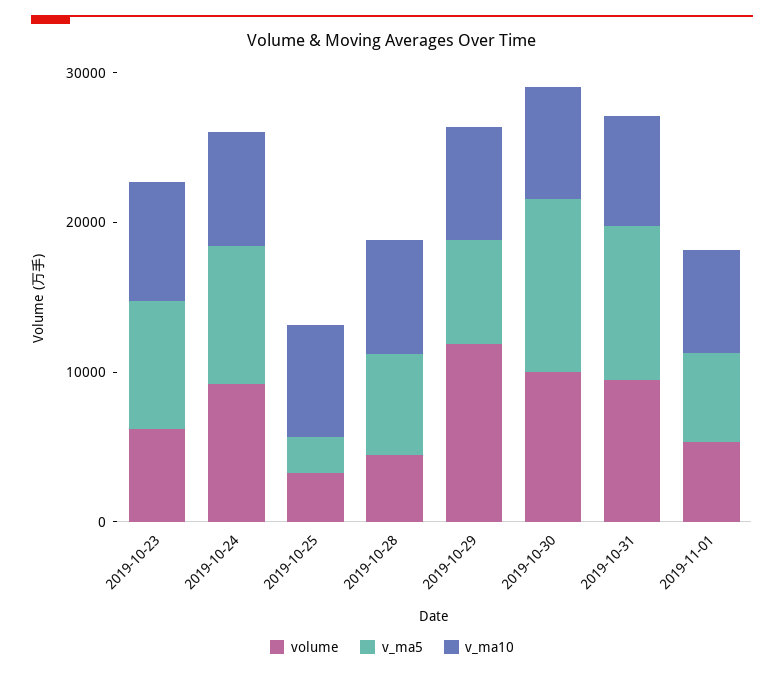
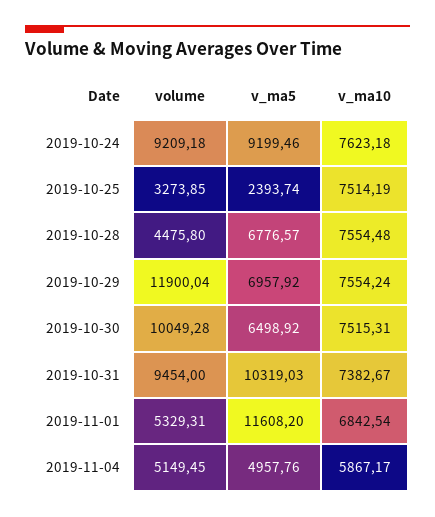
volume, 2019-10-23: 6000 -> none
v_ma5, 2019-10-23: 8000 -> none
v_ma10, 2019-10-23: 8000 -> none
v_ma5, 2019-10-30: 12000 -> 6498.92
v_ma5, 2019-11-01: 6000 -> 11608.2
volume, 2019-11-04: none -> 5149.45
v_ma5, 2019-11-04: none -> 4957.76
v_ma10, 2019-11-04: none -> 5867.17

